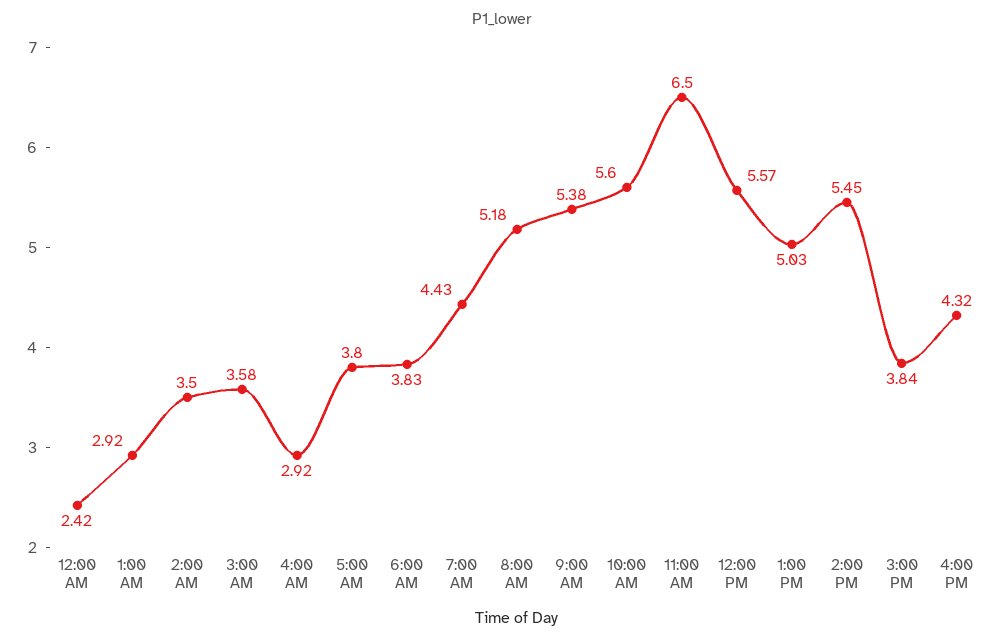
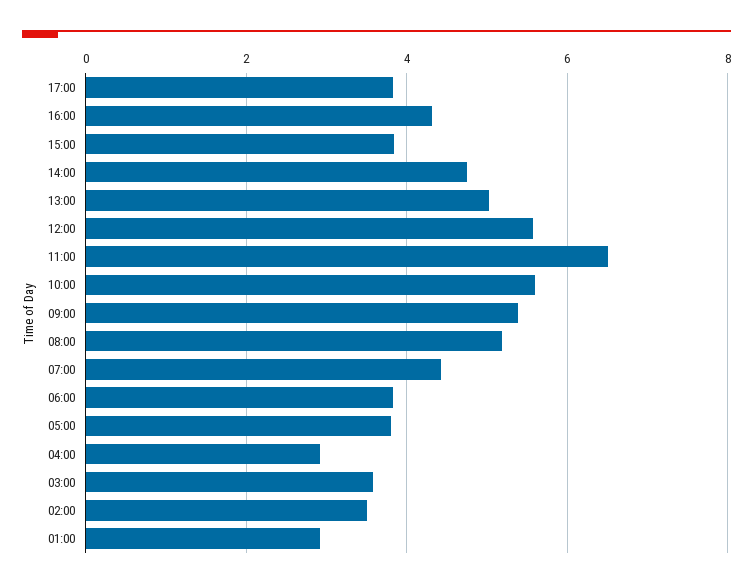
12:00 AM: 2.42 -> none
2:00 PM: 5.45 -> 4.8
17:00: none -> 3.8

